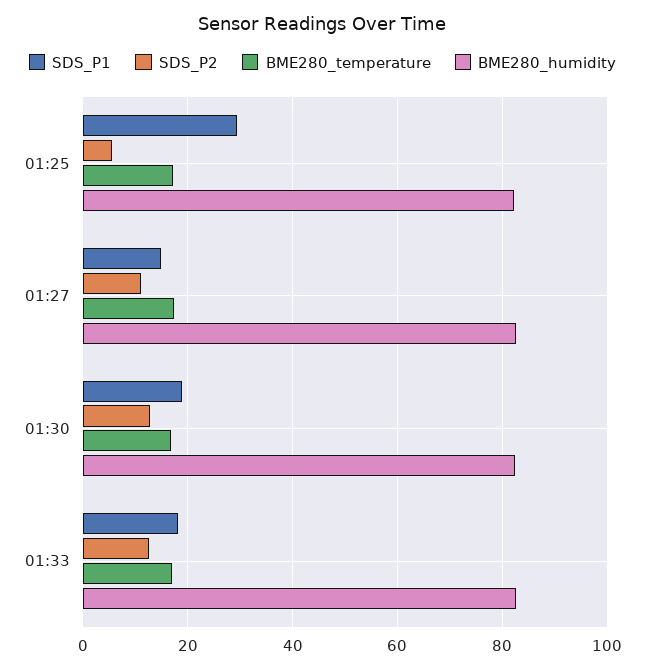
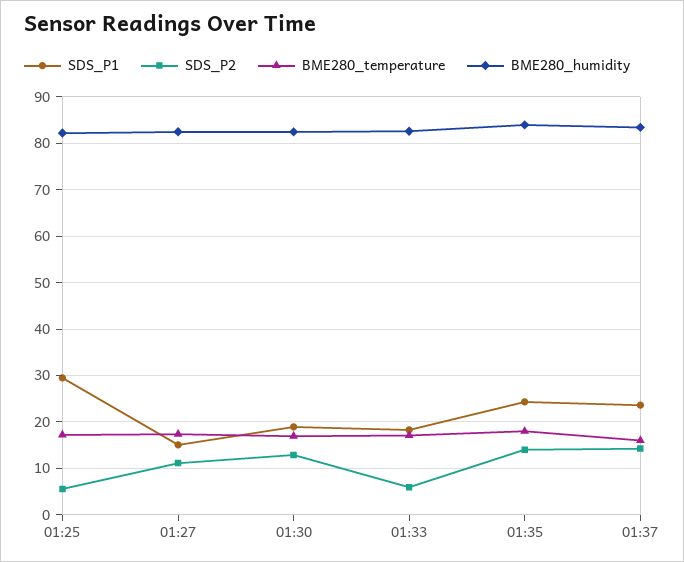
SDS_P2, 01:33: 12 -> 6
SDS_P1, 01:35: none -> 24
SDS_P2, 01:35: none -> 14
BME280_temperature, 01:35: none -> 18
BME280_humidity, 01:35: none -> 84
SDS_P1, 01:37: none -> 24
SDS_P2, 01:37: none -> 14
BME280_temperature, 01:37: none -> 16
BME280_humidity, 01:37: none -> 84

